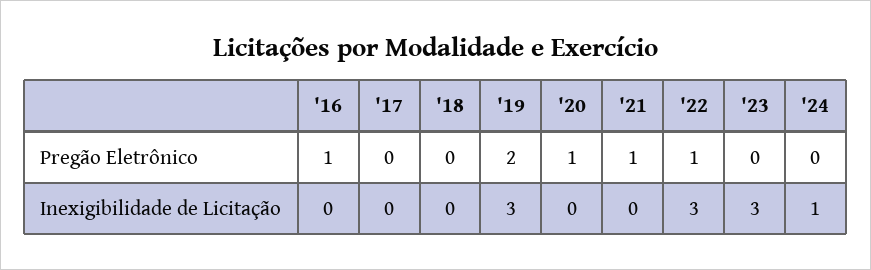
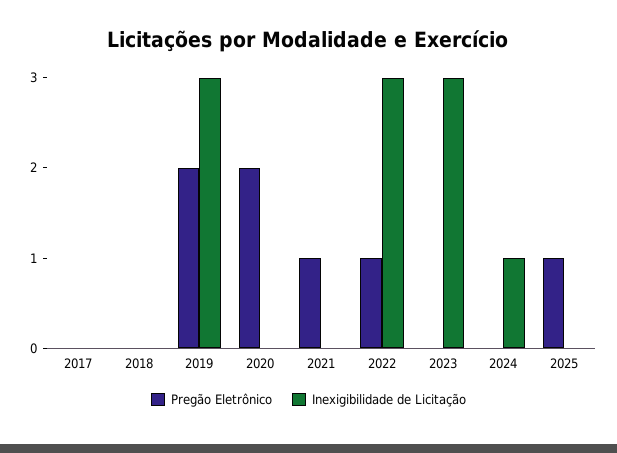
Pregão Eletrônico, '16: 1 -> none
Pregão Eletrônico, '20: 1 -> 2
Inexigibilidade de Licitação, '16: 0 -> none
Pregão Eletrônico, 2025: none -> 1
Inexigibilidade de Licitação, 2025: none -> 0

